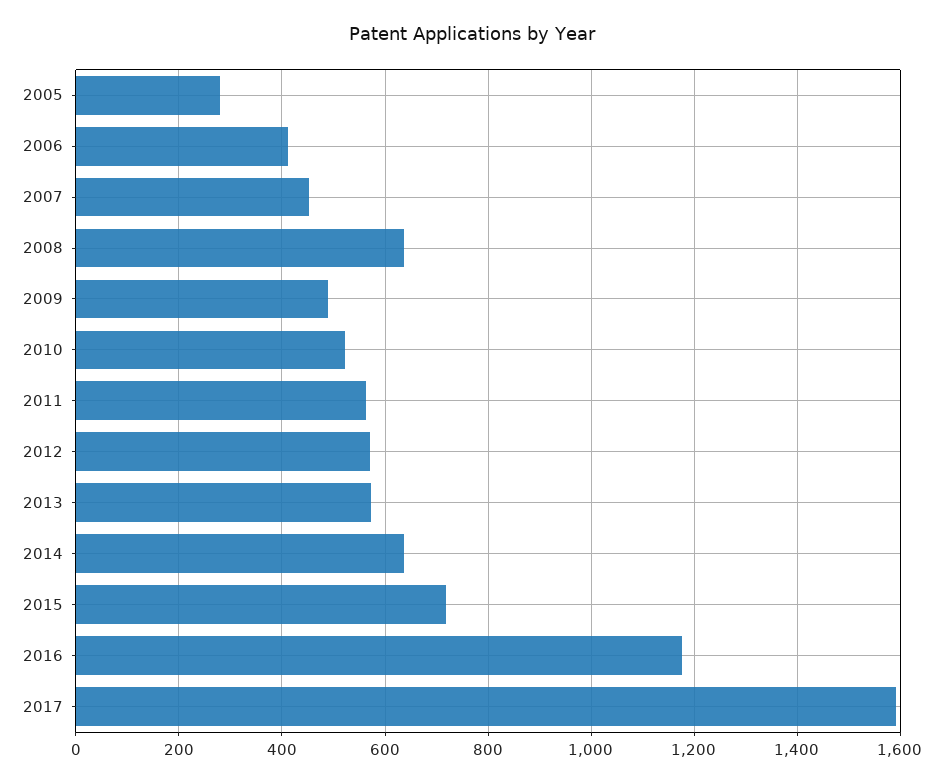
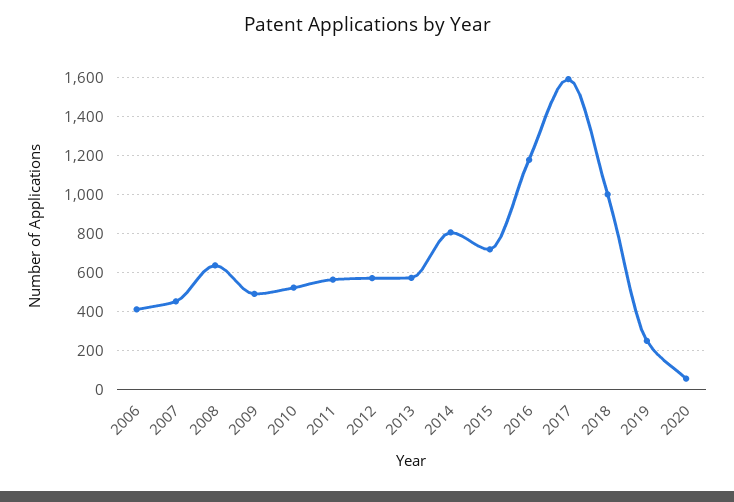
2005: 280 -> none
2014: 640 -> 800
2018: none -> 1000
2019: none -> 250
2020: none -> 50

